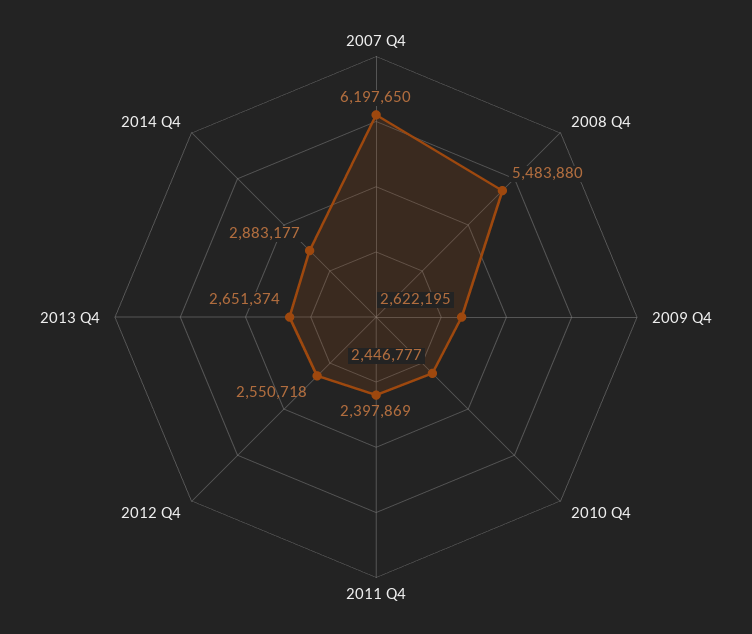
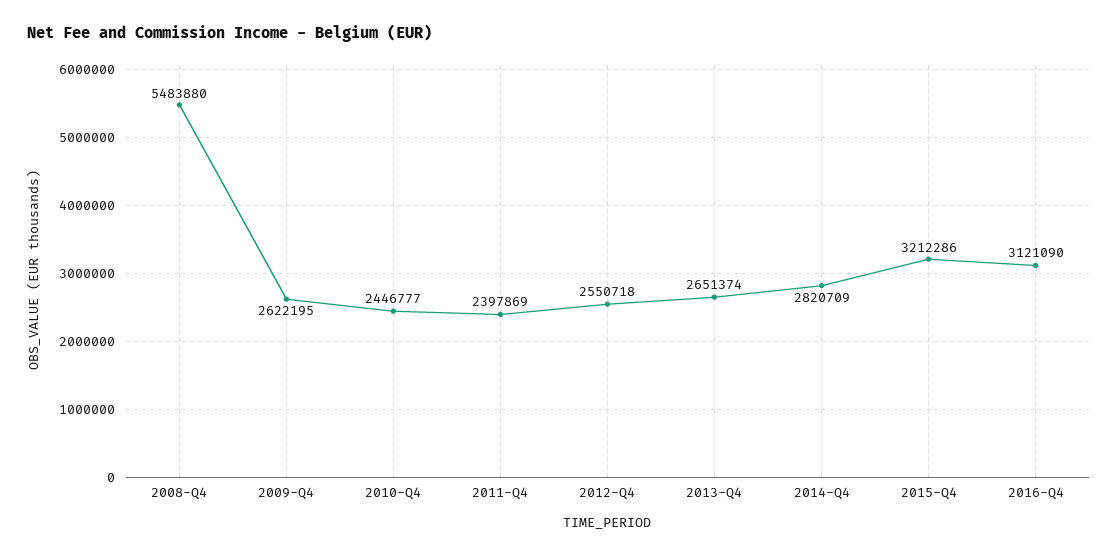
2007 Q4: 6197650 -> none
2014 Q4: 2883177 -> 2820709
2015-Q4: none -> 3212286
2016-Q4: none -> 3121090

